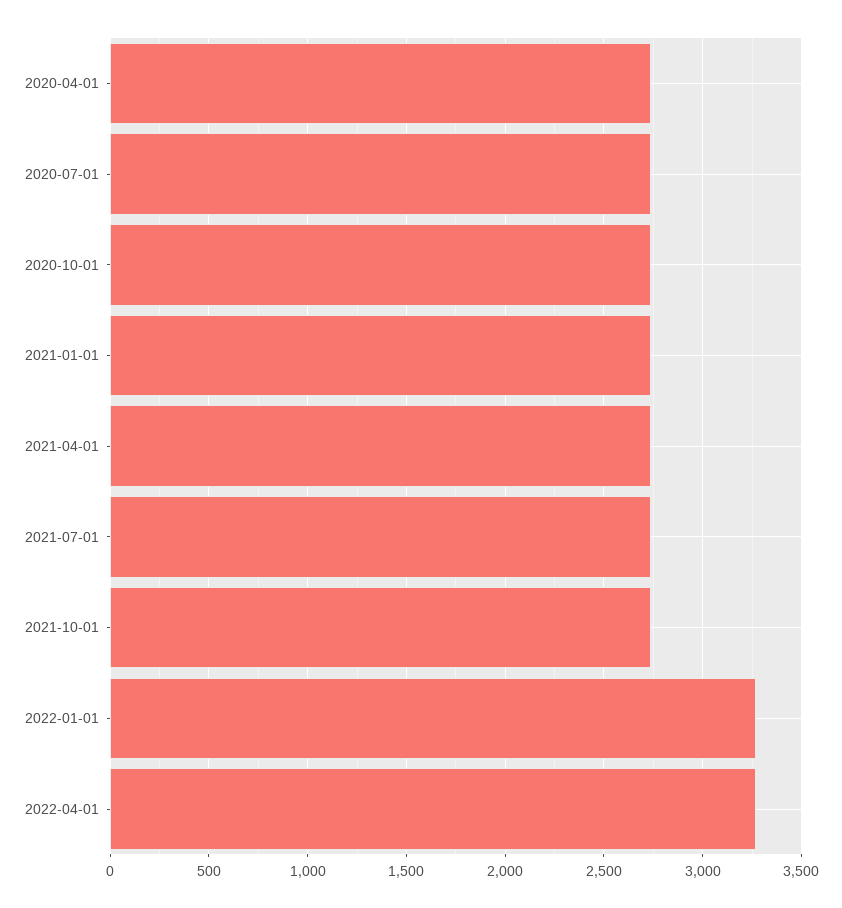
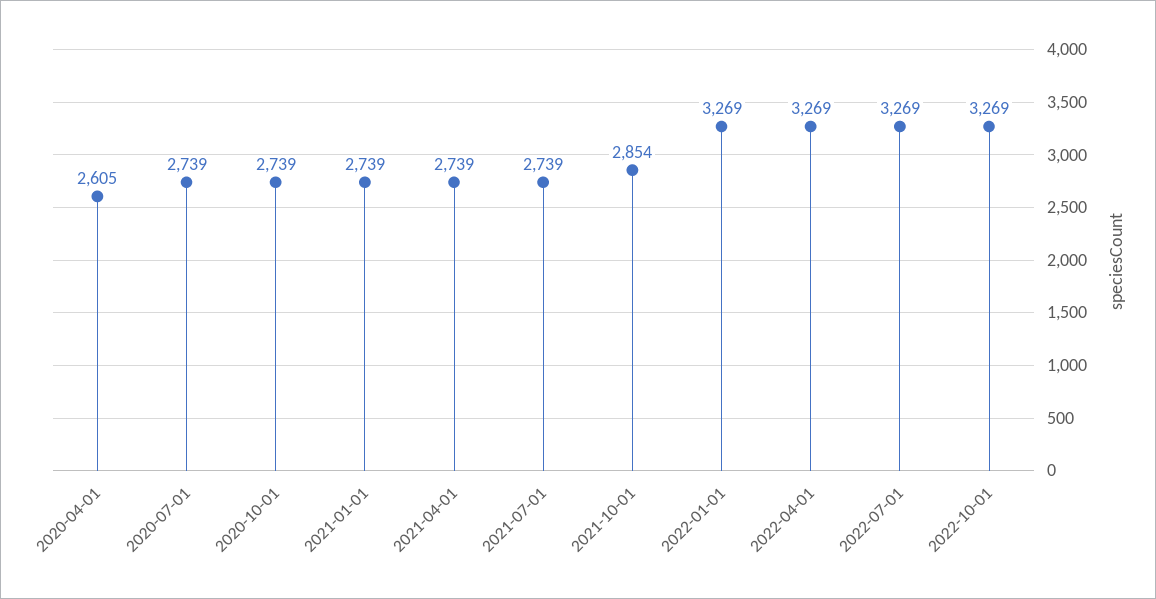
2020-04-01: 2750 -> 2605
2021-10-01: 2750 -> 2854
2022-07-01: none -> 3269
2022-10-01: none -> 3269

